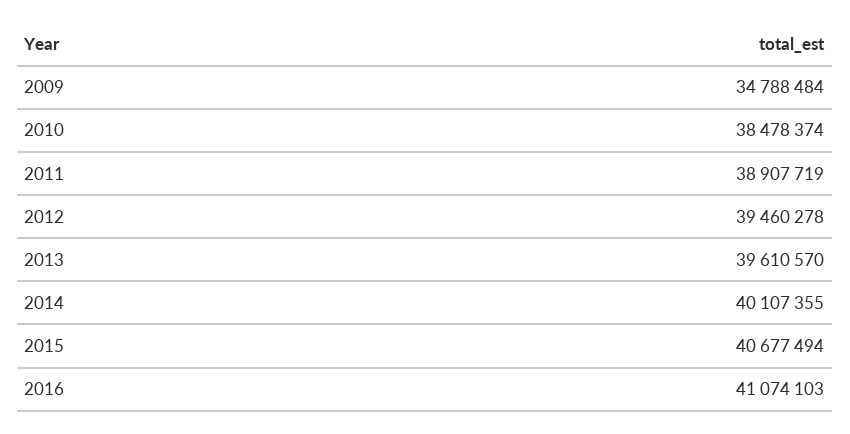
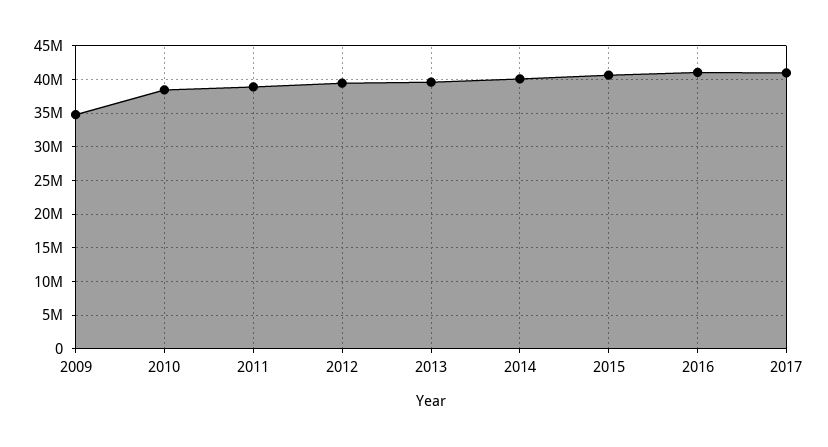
2017: none -> 41000000

